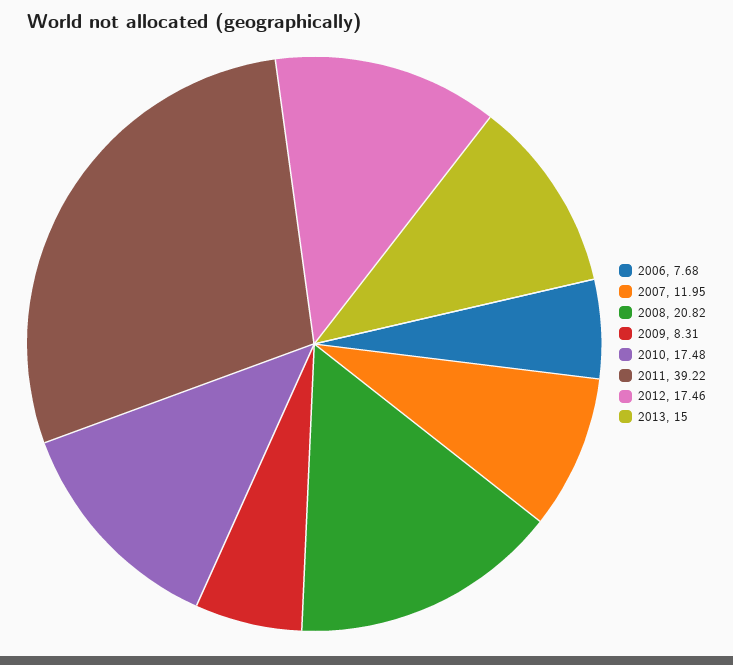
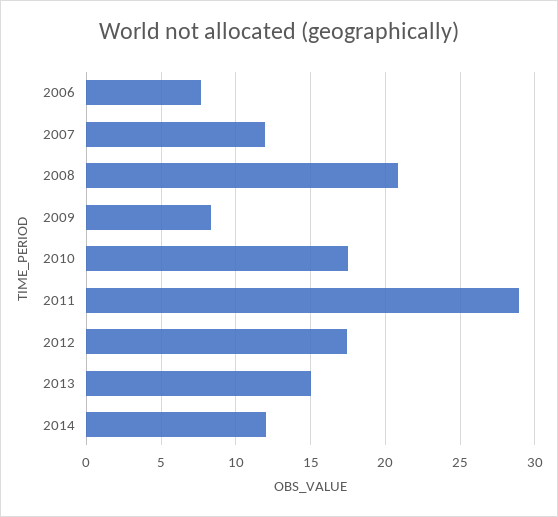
2011: 39.22 -> 29
2014: none -> 12

